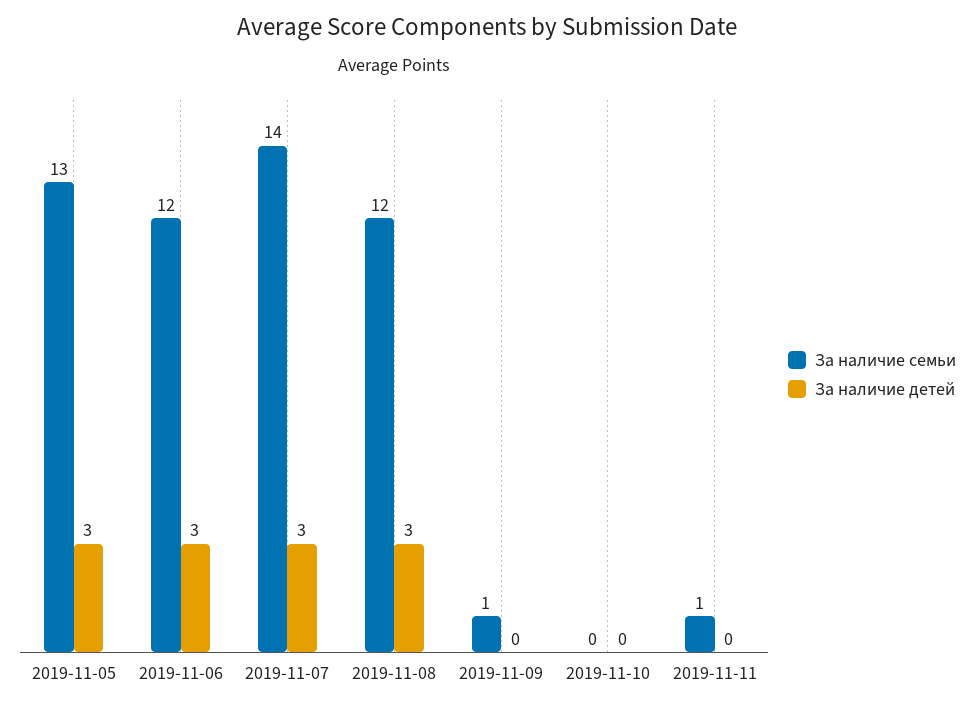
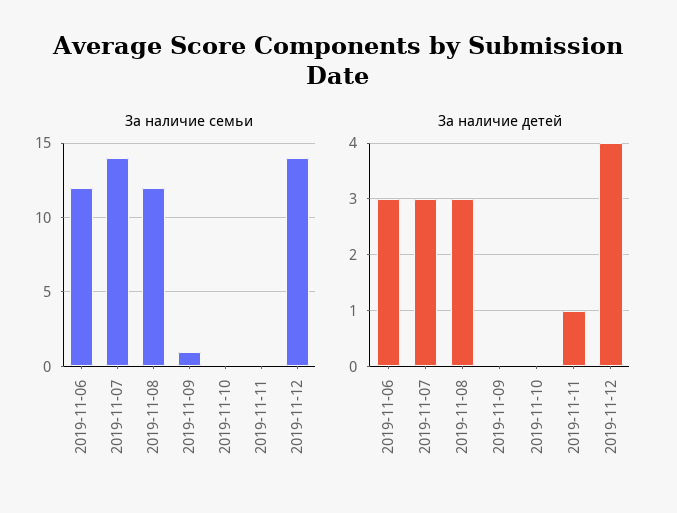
За наличие семьи, 2019-11-05: 13 -> none
За наличие детей, 2019-11-05: 3 -> none
За наличие семьи, 2019-11-11: 1 -> 0
За наличие детей, 2019-11-11: 0 -> 1
За наличие семьи, 2019-11-12: none -> 14
За наличие детей, 2019-11-12: none -> 4

